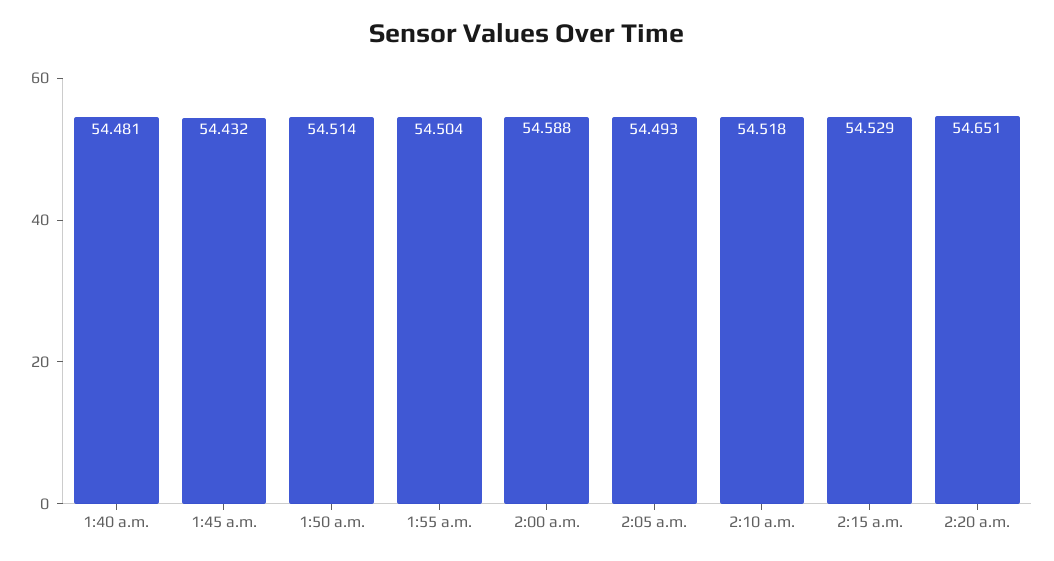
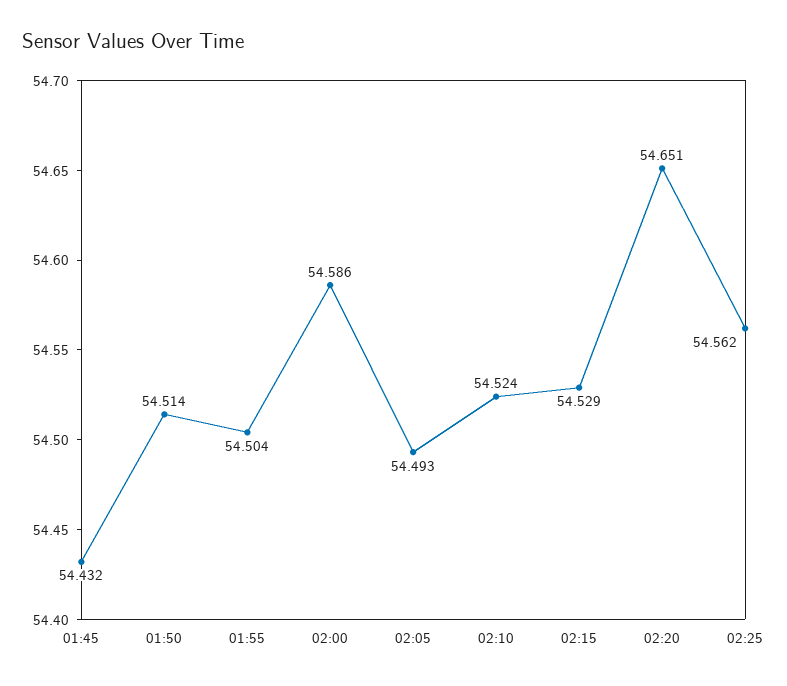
1:40 a.m.: 54.481 -> none
2:00 a.m.: 54.588 -> 54.586
2:10 a.m.: 54.518 -> 54.524
02:25: none -> 54.562

